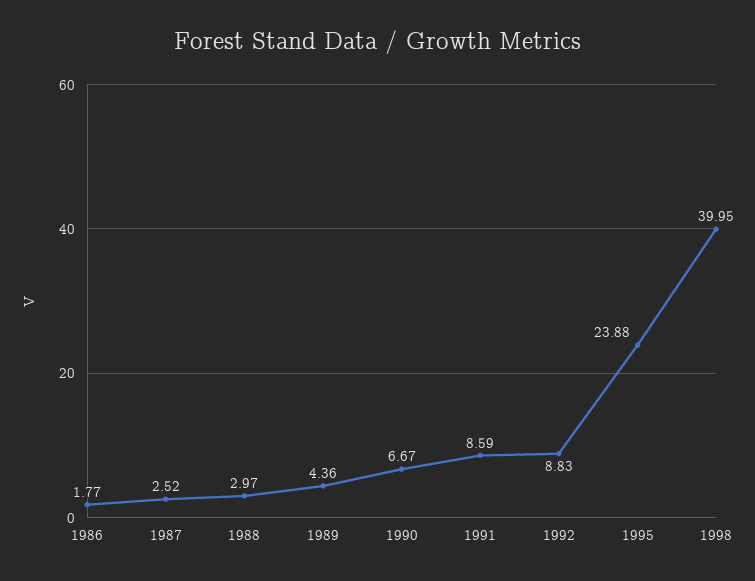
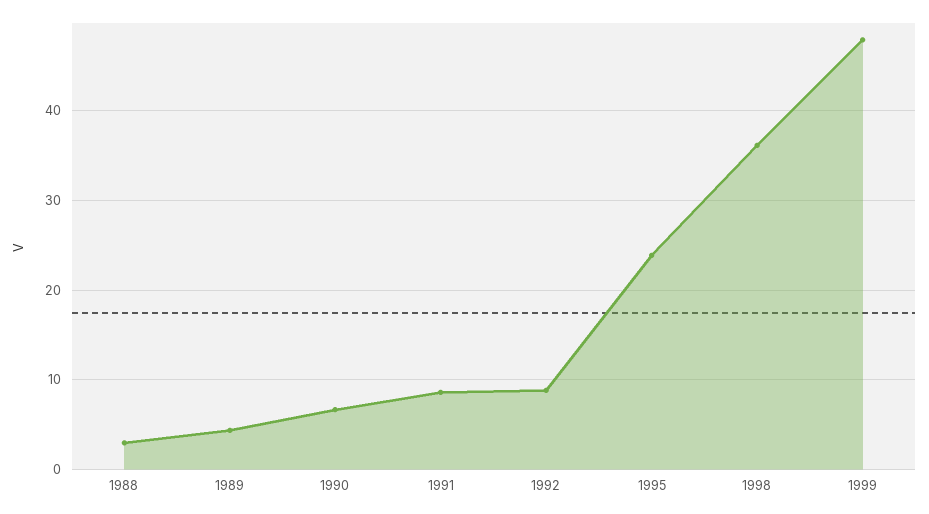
1986: 1.77 -> none
1987: 2.52 -> none
1998: 39.95 -> 36
1999: none -> 48

